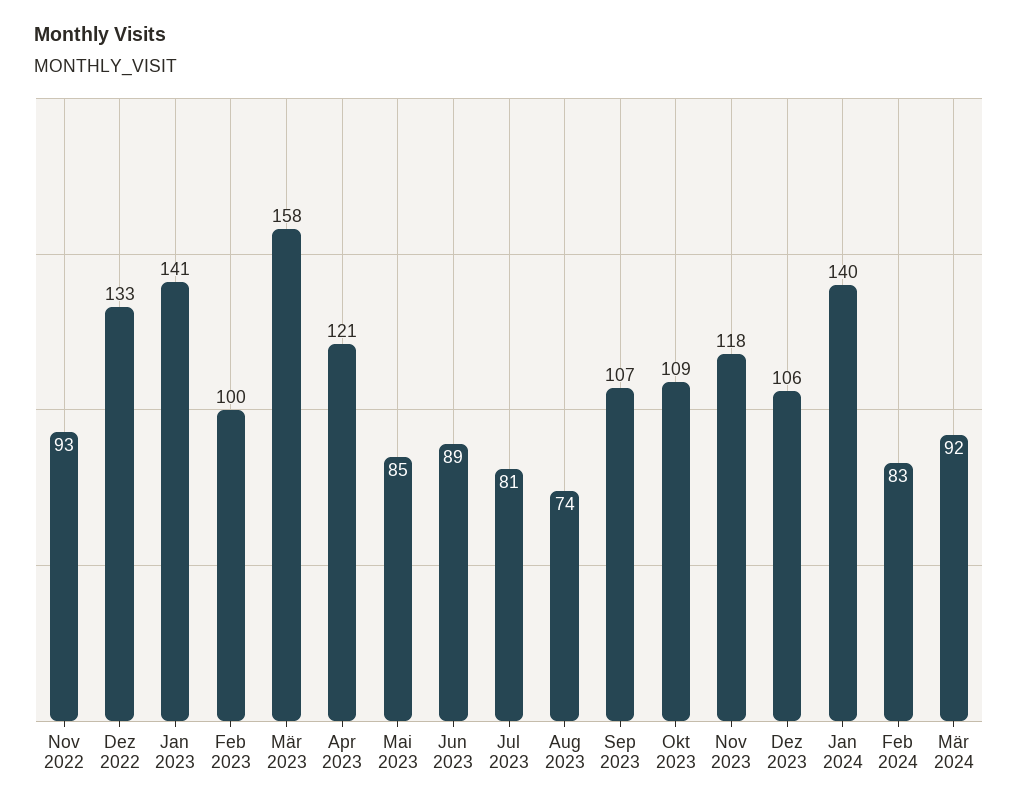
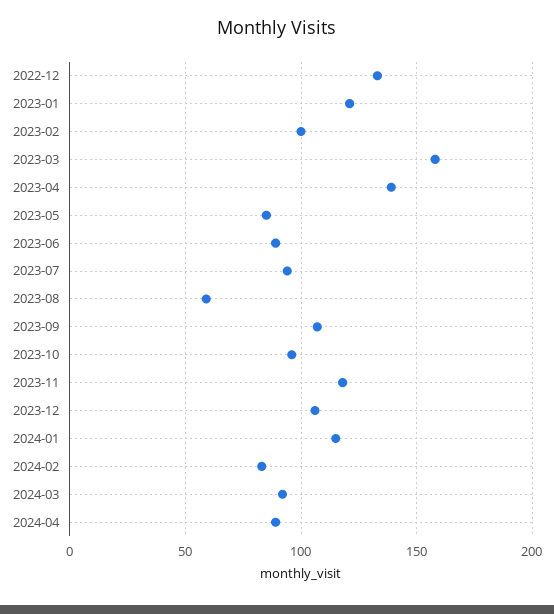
Nov 2022: 93 -> none
Jan 2023: 141 -> 120
Apr 2023: 121 -> 140
Jul 2023: 81 -> 95
Aug 2023: 74 -> 60
Okt 2023: 109 -> 95
Jan 2024: 140 -> 115
2024-04: none -> 90

